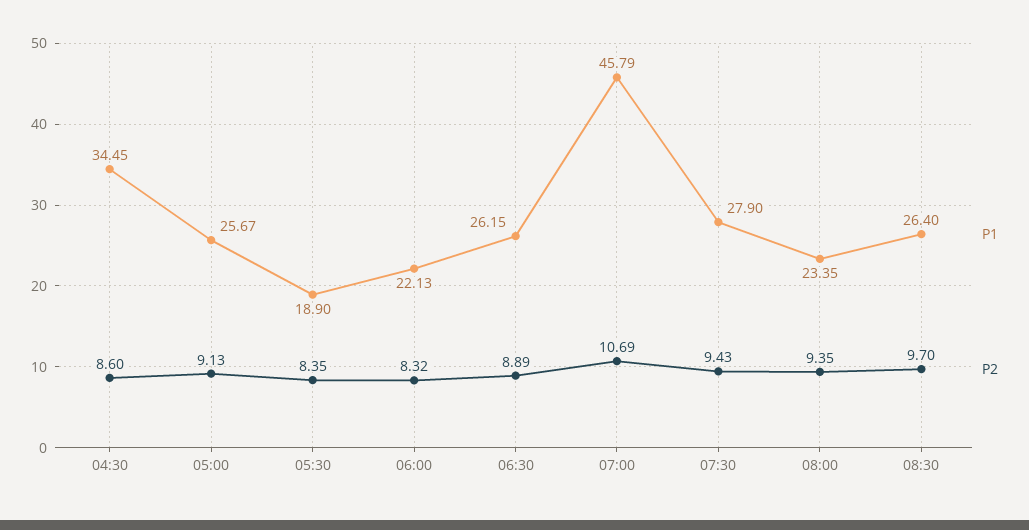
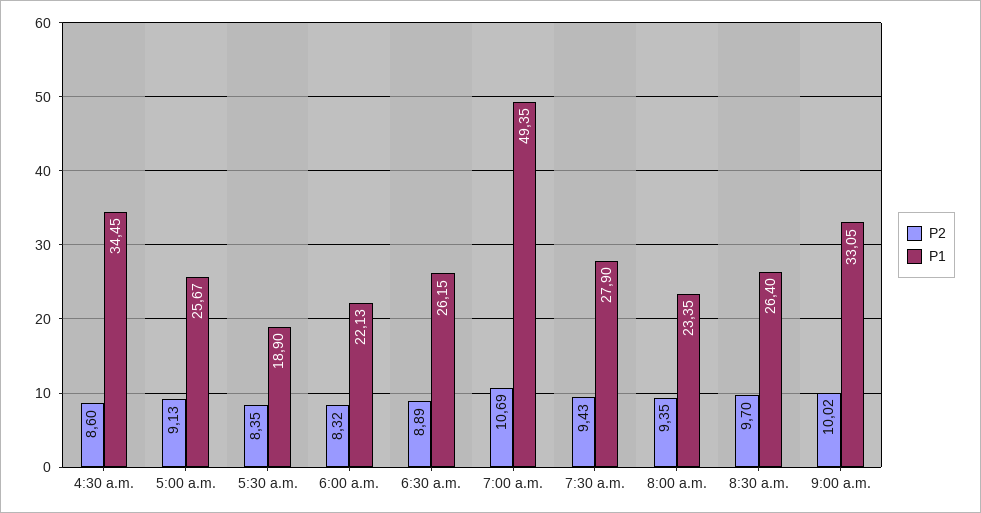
P1, 07:00: 45.79 -> 49.35
P2, 9:00 a.m.: none -> 10.02
P1, 9:00 a.m.: none -> 33.05

